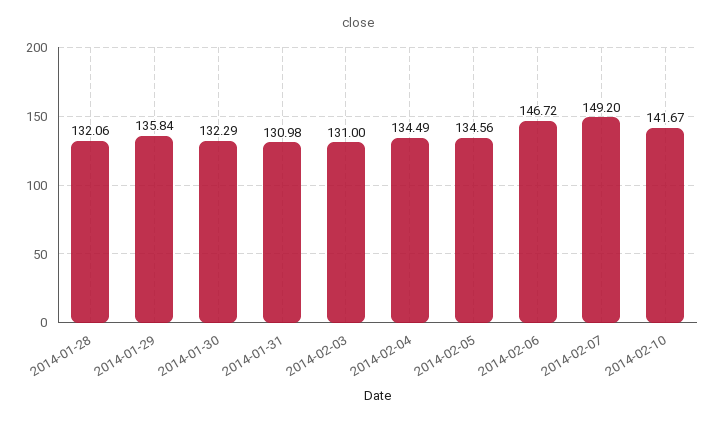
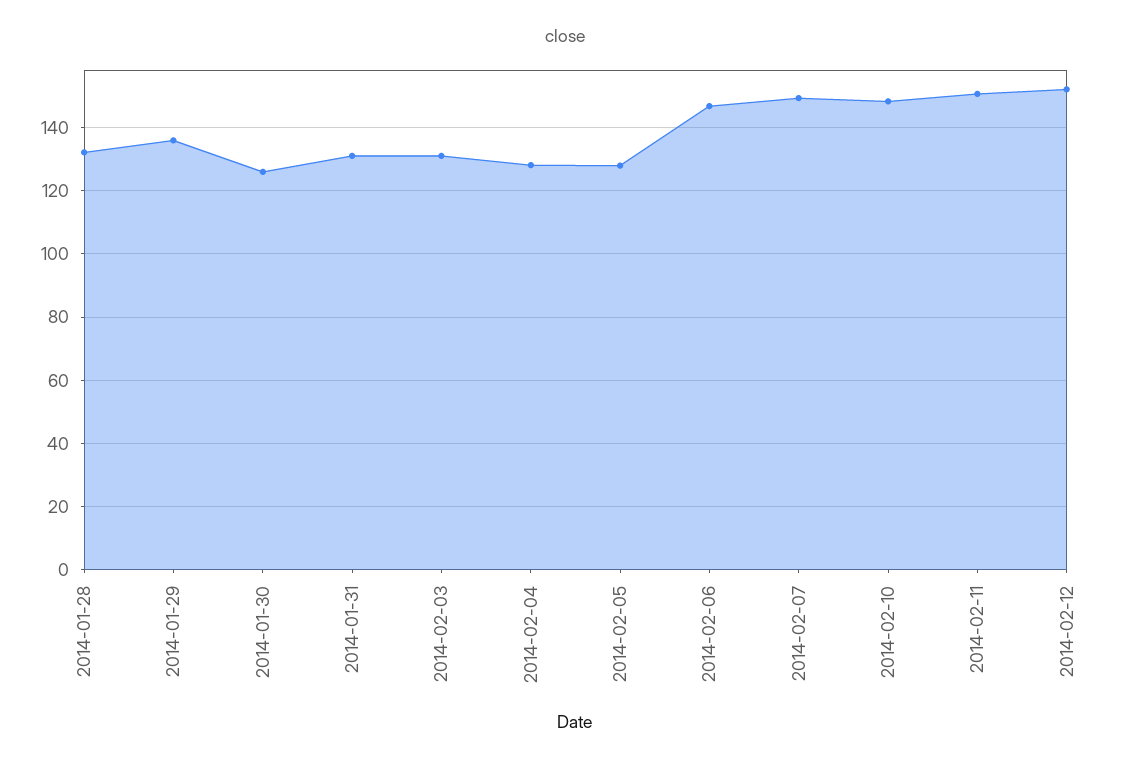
2014-01-30: 132.29 -> 126
2014-02-04: 134.49 -> 128
2014-02-05: 134.56 -> 128
2014-02-10: 141.67 -> 148
2014-02-11: none -> 150
2014-02-12: none -> 152

